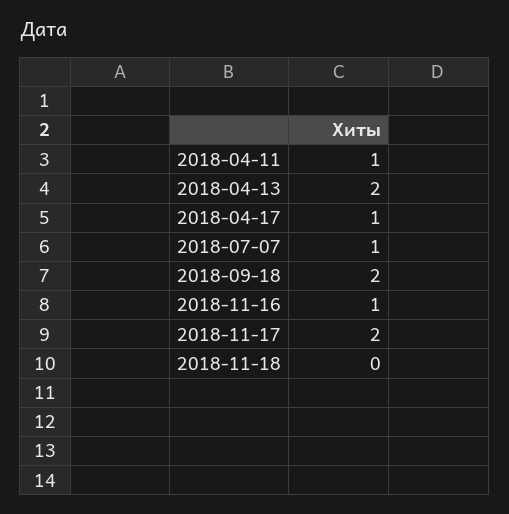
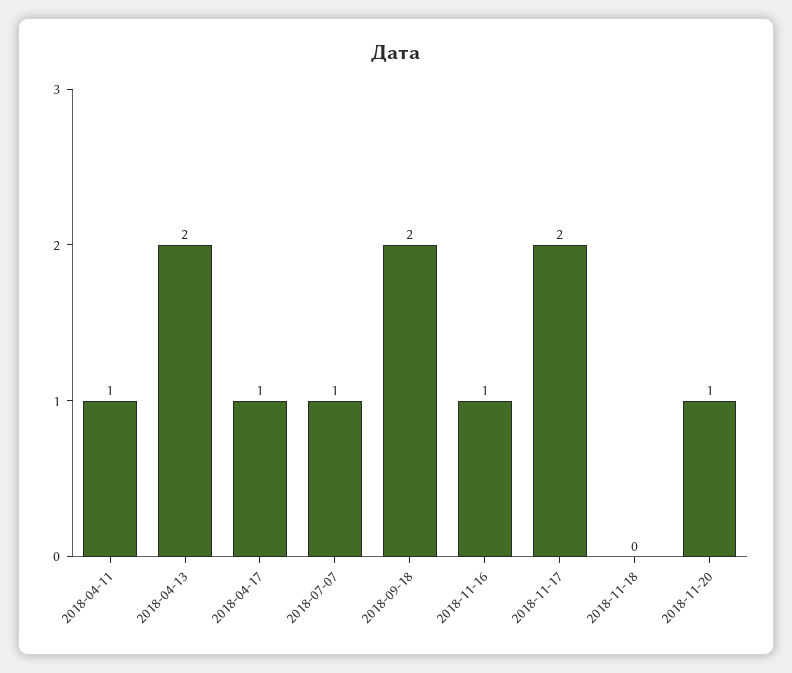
2018-11-20: none -> 1

